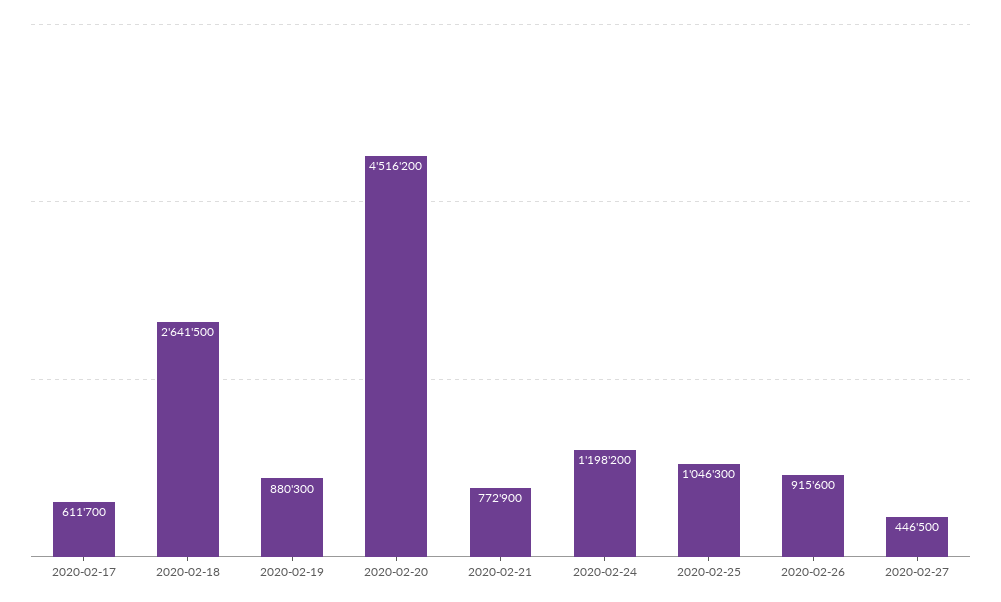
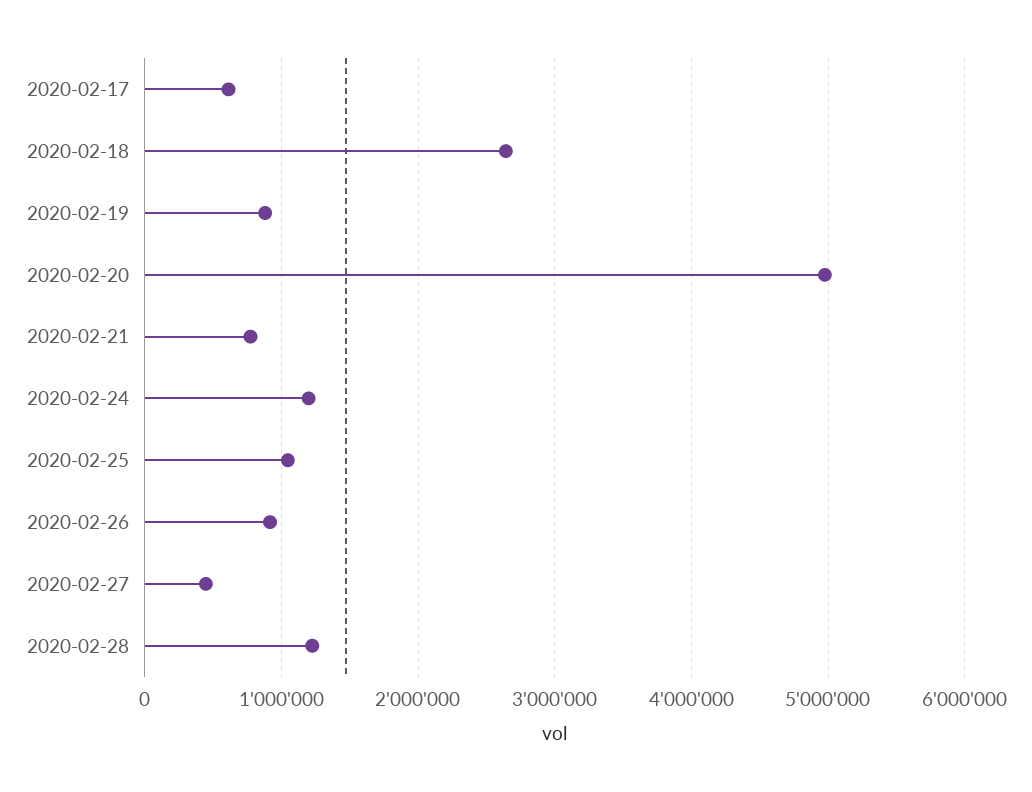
2020-02-20: 4516200 -> 5000000
2020-02-28: none -> 1200000

